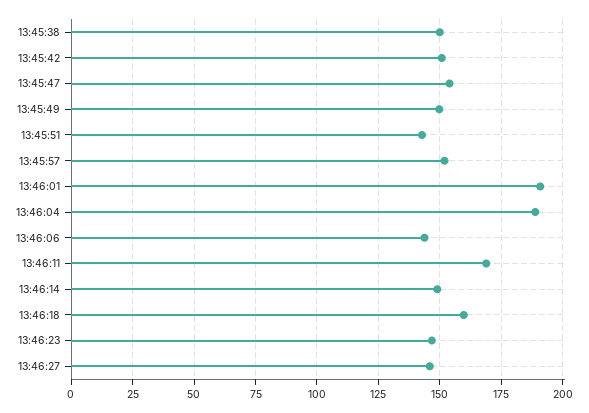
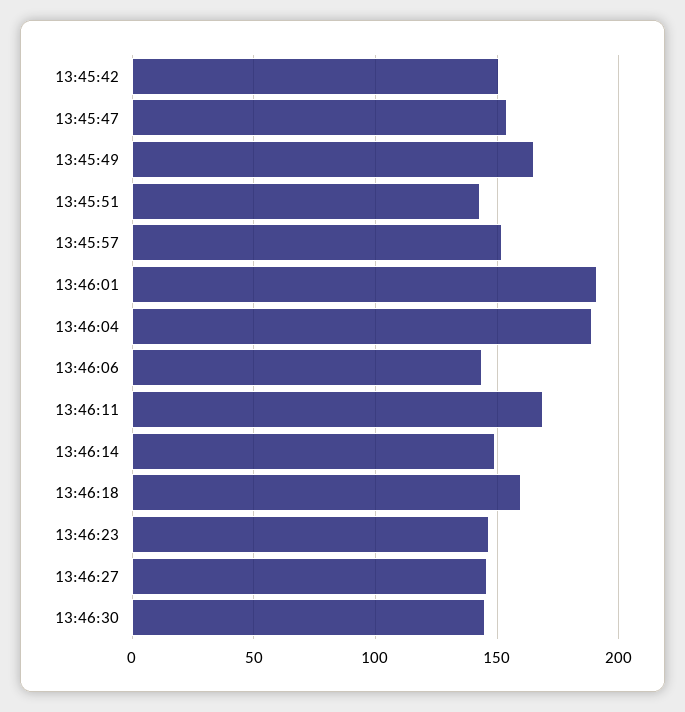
13:45:38: 150 -> none
13:45:49: 150 -> 165
13:46:30: none -> 145

